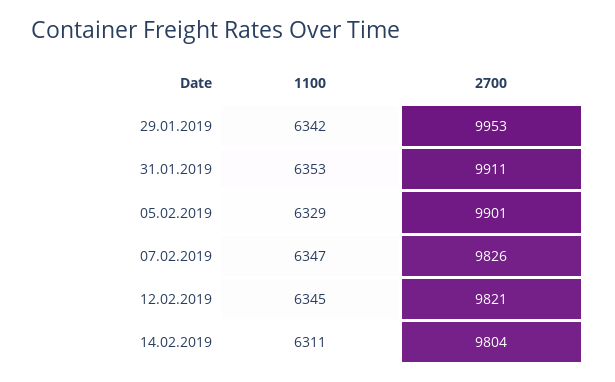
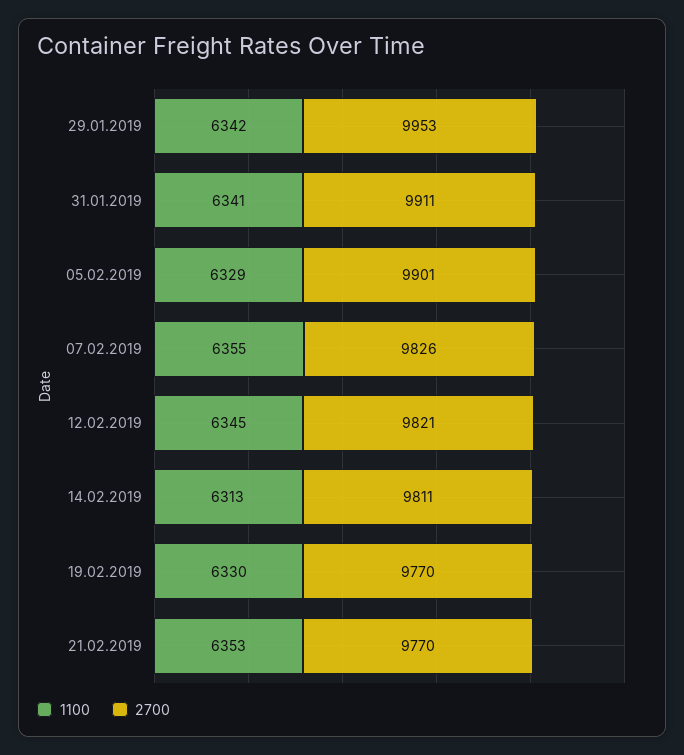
1100, 31.01.2019: 6353 -> 6341
1100, 07.02.2019: 6347 -> 6355
1100, 14.02.2019: 6311 -> 6313
2700, 14.02.2019: 9804 -> 9811
1100, 19.02.2019: none -> 6330
2700, 19.02.2019: none -> 9770
1100, 21.02.2019: none -> 6353
2700, 21.02.2019: none -> 9770

